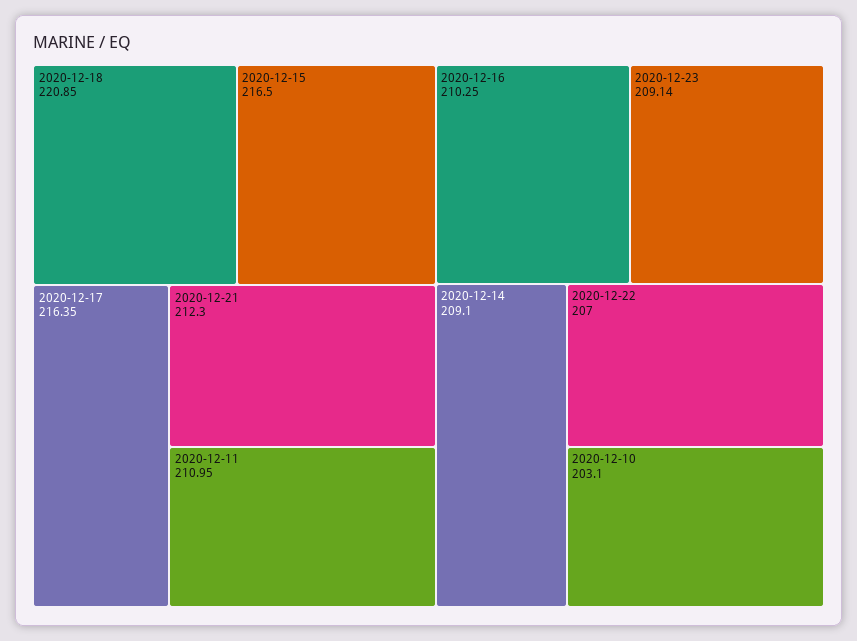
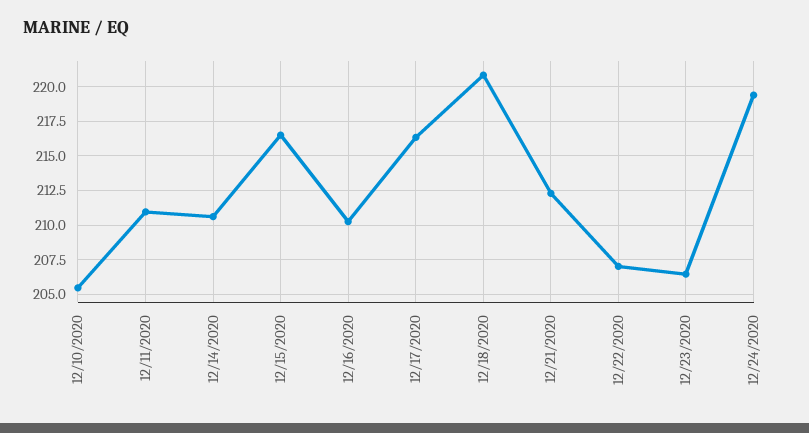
2020-12-23: 209.14 -> 206.5
2020-12-14: 209.1 -> 210.5
2020-12-10: 203.1 -> 205.5
12/24/2020: none -> 219.5

